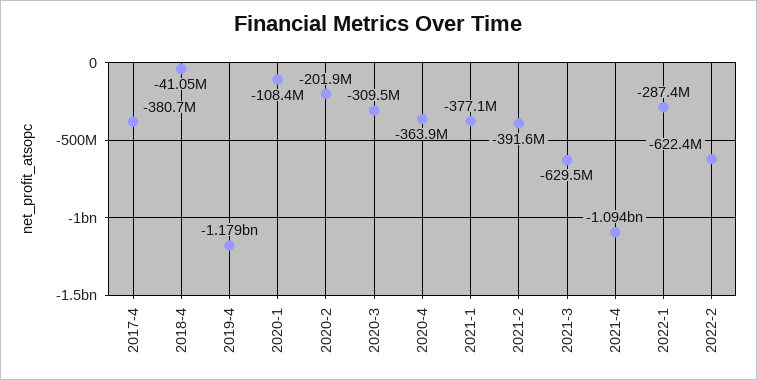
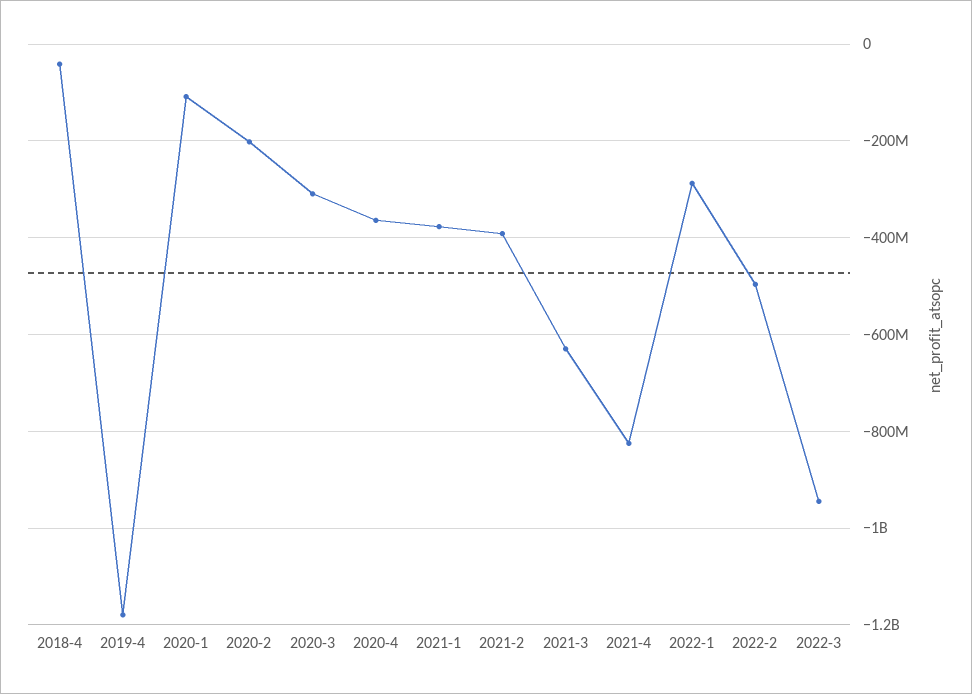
2017-4: -380700000 -> none
2021-4: -1094000000 -> -820000000
2022-2: -622400000 -> -500000000
2022-3: none -> -940000000

